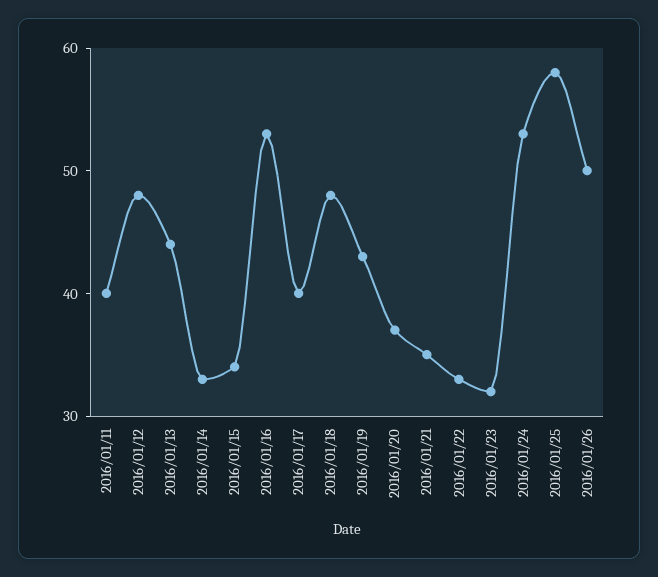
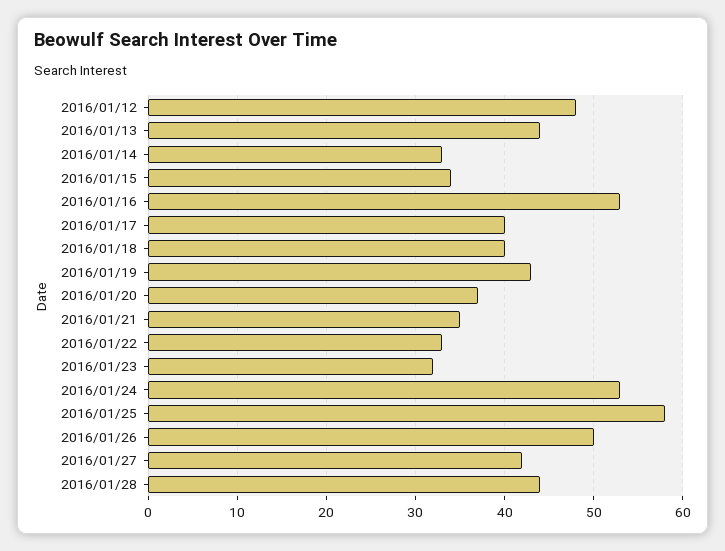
2016/01/11: 40 -> none
2016/01/18: 48 -> 40
2016/01/27: none -> 42
2016/01/28: none -> 44

